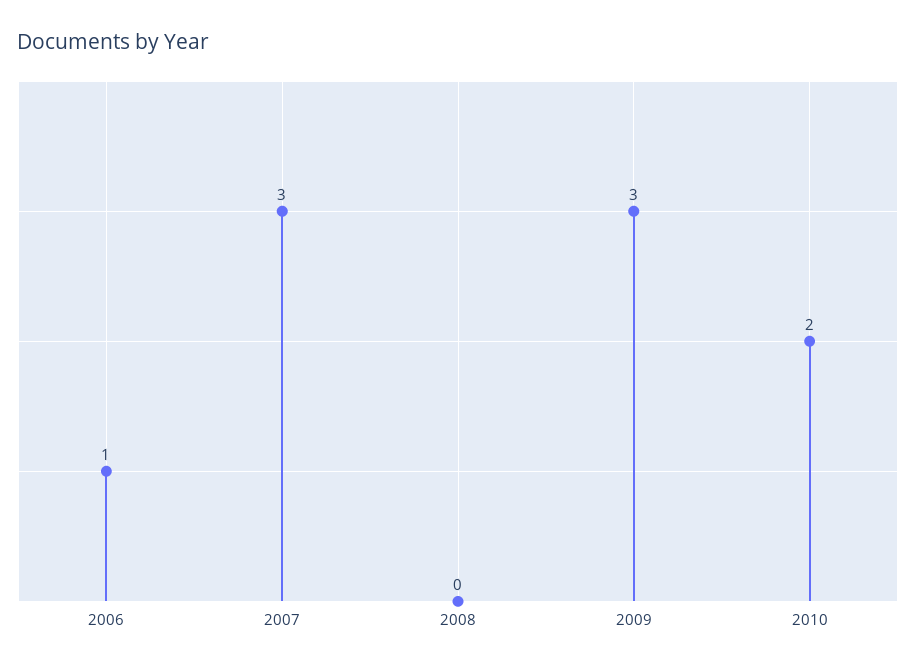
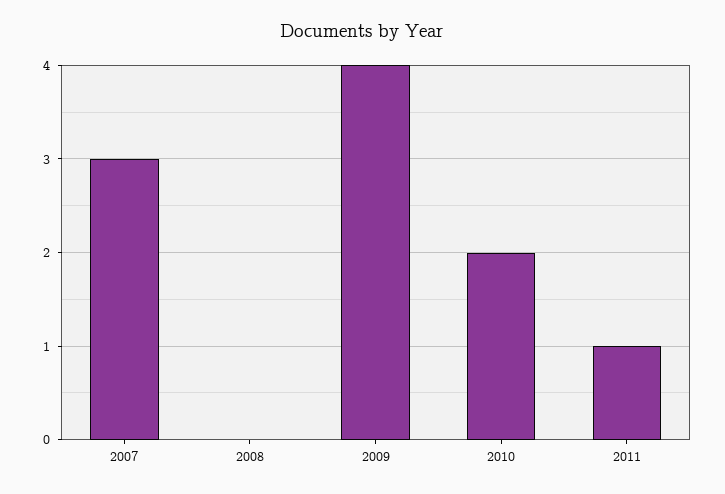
2006: 1 -> none
2009: 3 -> 4
2011: none -> 1

